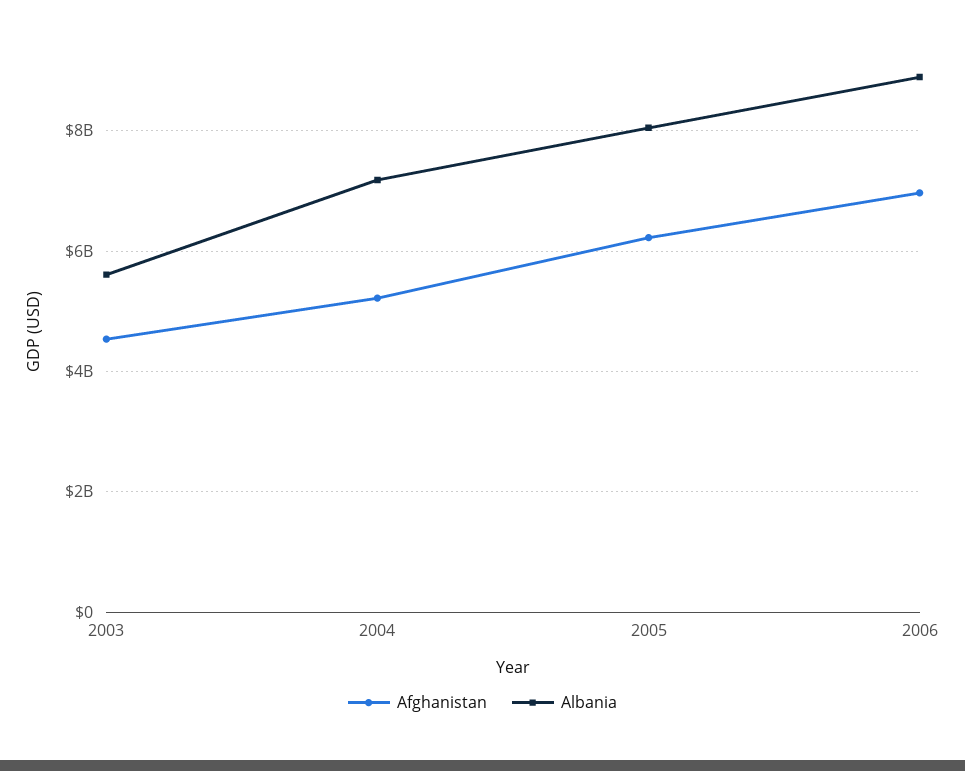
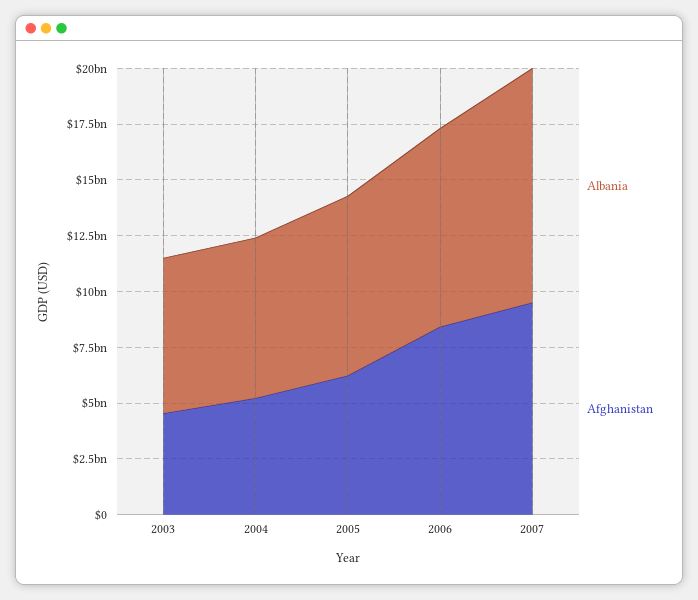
Albania, 2003: 5600000000 -> 7000000000
Afghanistan, 2006: 7000000000 -> 8500000000
Albania, 2007: none -> 10500000000
Afghanistan, 2007: none -> 9500000000

